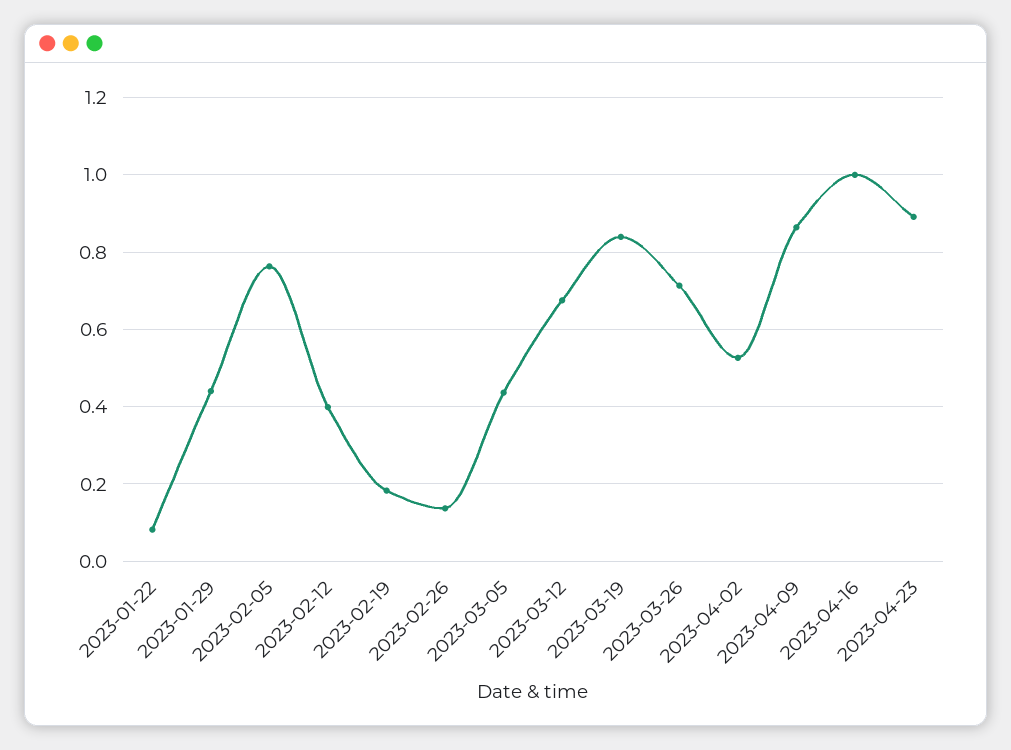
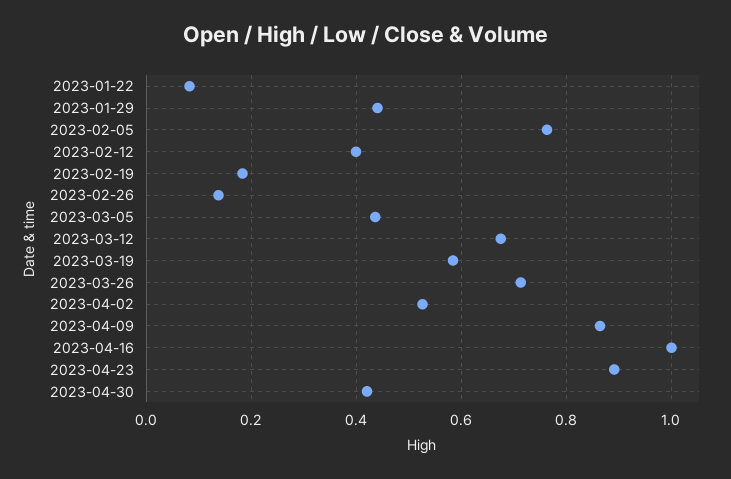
2023-03-19: 0.84 -> 0.58
2023-04-30: none -> 0.42

